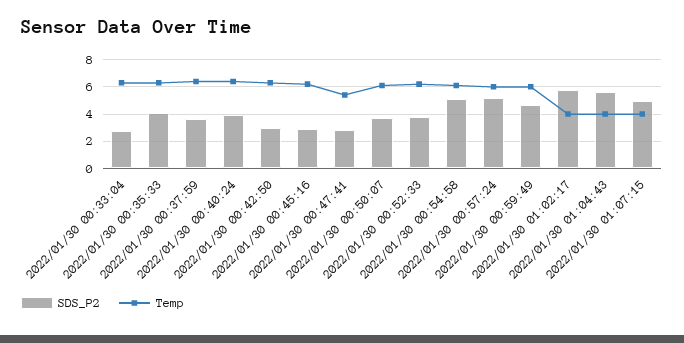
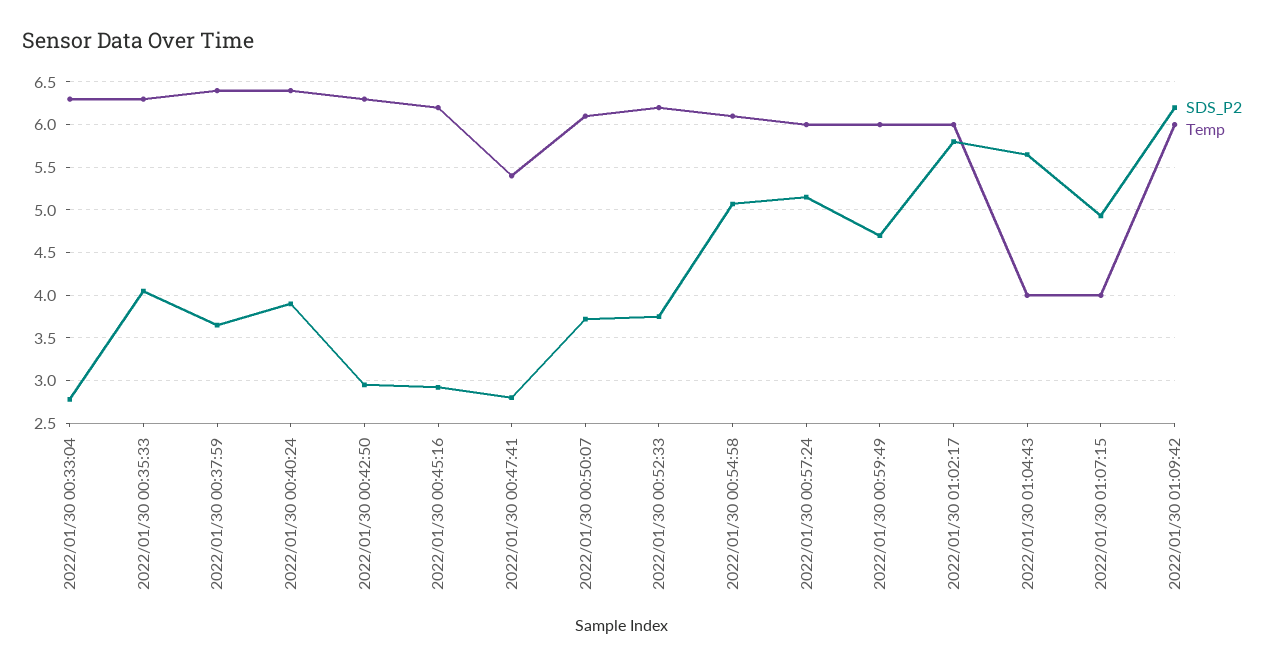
Temp, 2022/01/30 01:02:17: 4 -> 6
SDS_P2, 2022/01/30 01:09:42: none -> 6.2
Temp, 2022/01/30 01:09:42: none -> 6

